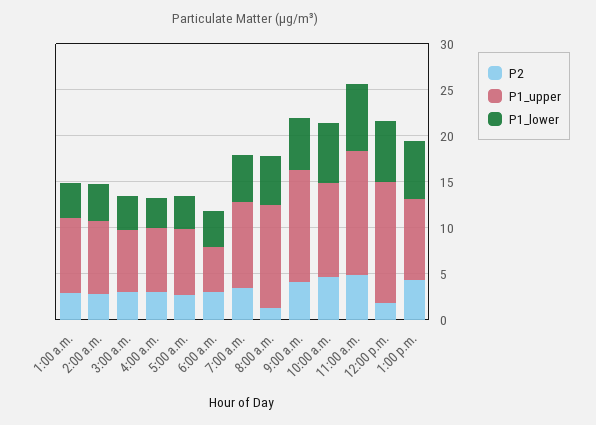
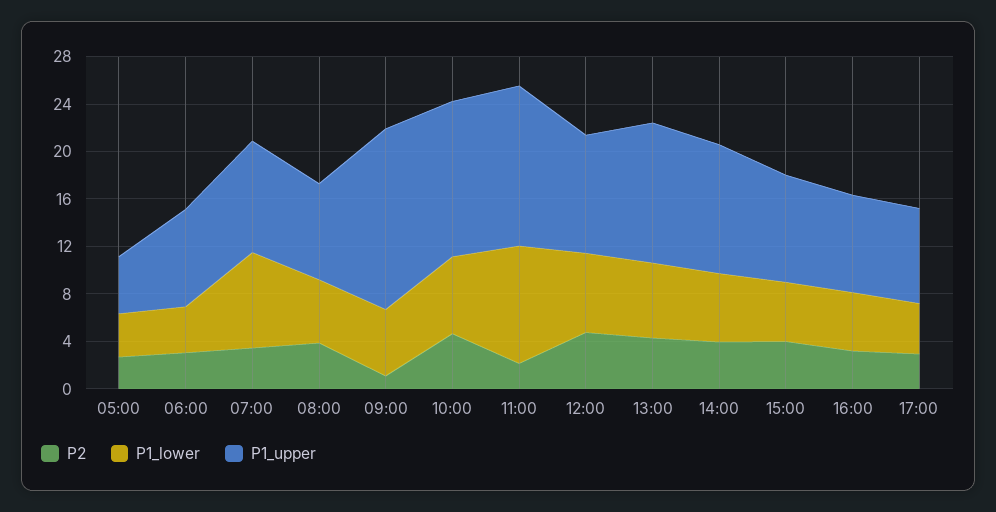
P2, 1:00 a.m.: 3 -> none
P1_upper, 1:00 a.m.: 8 -> none
P1_lower, 1:00 a.m.: 4 -> none
P2, 2:00 a.m.: 3 -> none
P1_upper, 2:00 a.m.: 8 -> none
P1_lower, 2:00 a.m.: 4 -> none
P2, 3:00 a.m.: 3 -> none
P1_upper, 3:00 a.m.: 7 -> none
P1_lower, 3:00 a.m.: 4 -> none
P2, 4:00 a.m.: 3 -> none
P1_upper, 4:00 a.m.: 7 -> none
P1_lower, 4:00 a.m.: 3 -> none
P1_upper, 5:00 a.m.: 7 -> 5
P1_upper, 6:00 a.m.: 5 -> 8
P1_lower, 7:00 a.m.: 5 -> 8
P2, 8:00 a.m.: 1 -> 4
P1_upper, 8:00 a.m.: 11 -> 8
P2, 9:00 a.m.: 4 -> 1
P1_upper, 9:00 a.m.: 12 -> 15
P1_upper, 10:00 a.m.: 10 -> 13
P2, 11:00 a.m.: 5 -> 2
P1_lower, 11:00 a.m.: 7 -> 10
P2, 12:00 p.m.: 2 -> 5
P1_upper, 12:00 p.m.: 13 -> 10
P1_upper, 1:00 p.m.: 9 -> 12
P2, 14:00: none -> 4
P1_lower, 14:00: none -> 6
P1_upper, 14:00: none -> 11
P2, 15:00: none -> 4
P1_lower, 15:00: none -> 5
P1_upper, 15:00: none -> 9
P2, 16:00: none -> 3
P1_lower, 16:00: none -> 5
P1_upper, 16:00: none -> 8
P2, 17:00: none -> 3
P1_lower, 17:00: none -> 4
P1_upper, 17:00: none -> 8

